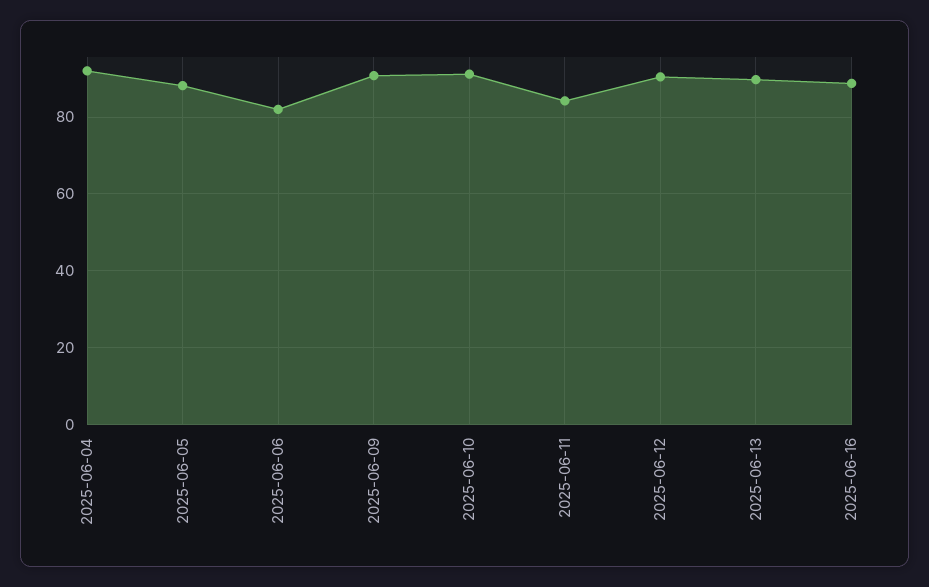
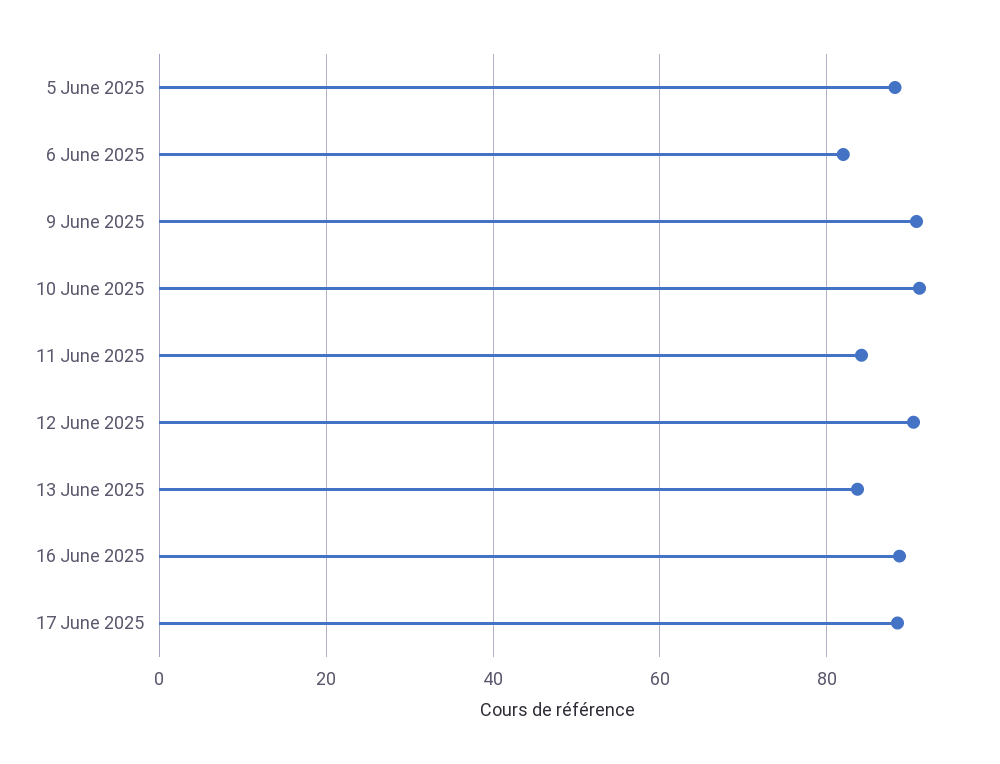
2025-06-04: 92 -> none
2025-06-13: 90 -> 84
17 June 2025: none -> 88

